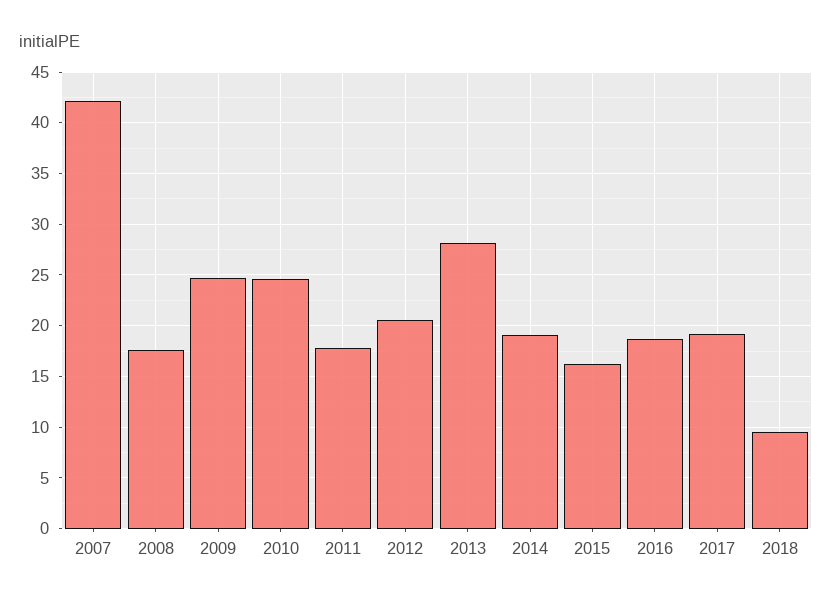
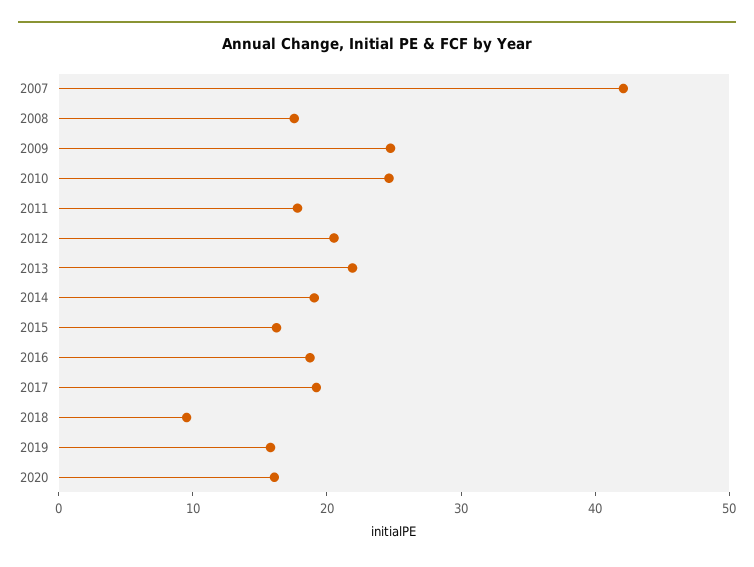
2013: 28 -> 22
2019: none -> 16
2020: none -> 16

